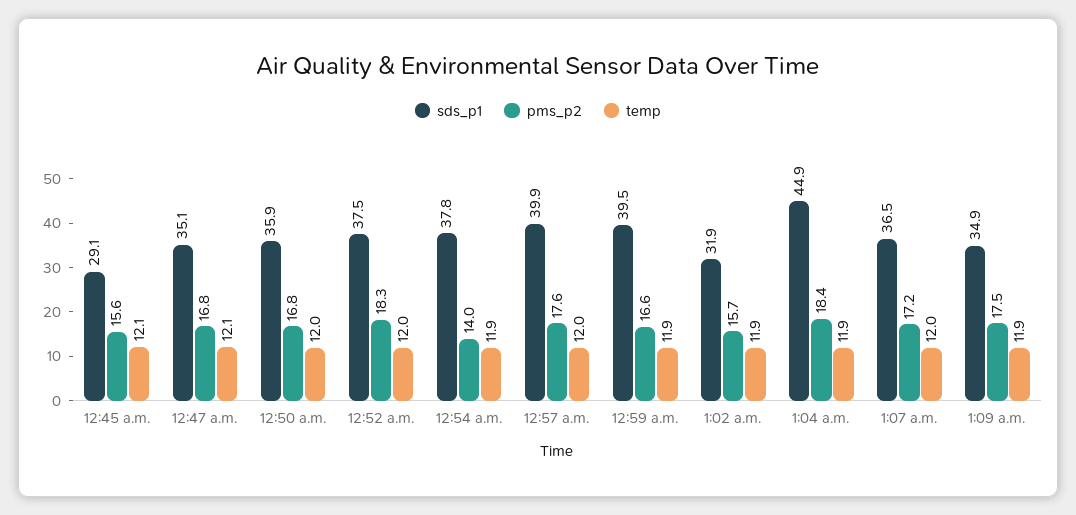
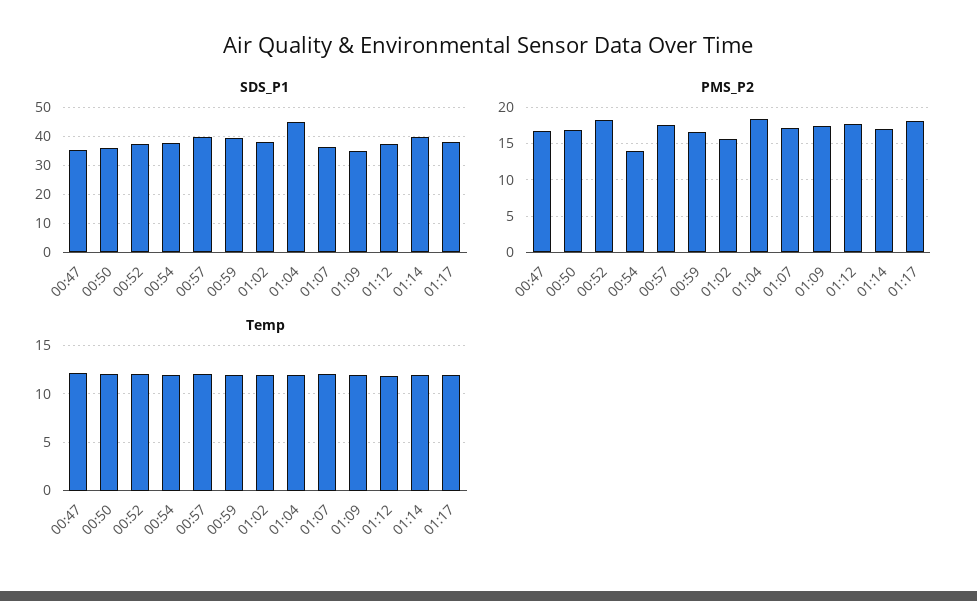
sds_p1, 12:45 a.m.: 29.1 -> none
pms_p2, 12:45 a.m.: 15.6 -> none
temp, 12:45 a.m.: 12.1 -> none
sds_p1, 1:02 a.m.: 31.9 -> 37.5
sds_p1, 01:12: none -> 37.5
sds_p1, 01:14: none -> 40
sds_p1, 01:17: none -> 37.5
pms_p2, 01:12: none -> 18
pms_p2, 01:14: none -> 17
pms_p2, 01:17: none -> 18
temp, 01:12: none -> 12
temp, 01:14: none -> 12
temp, 01:17: none -> 12

